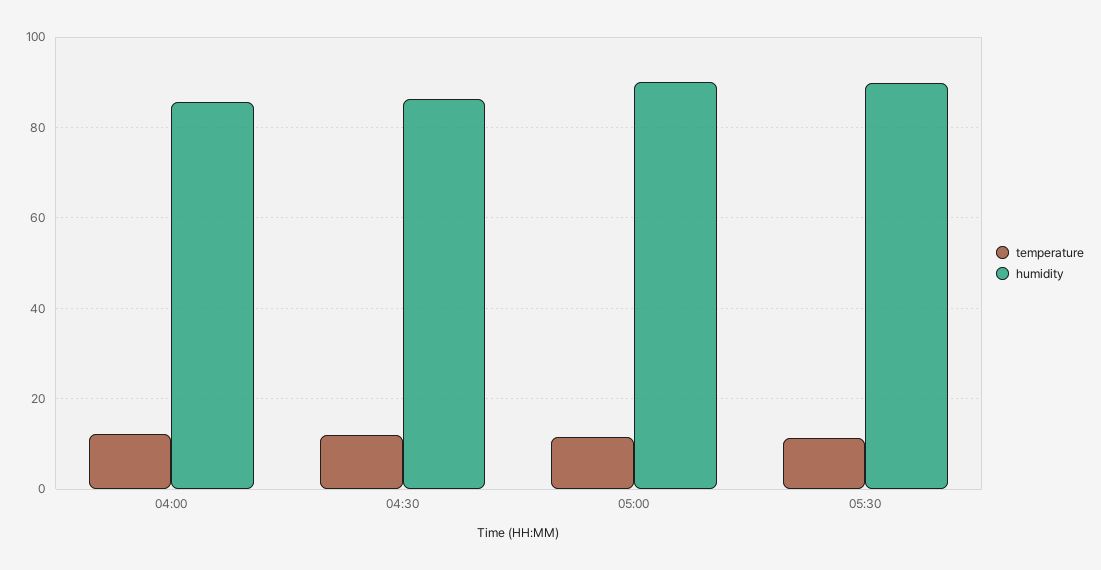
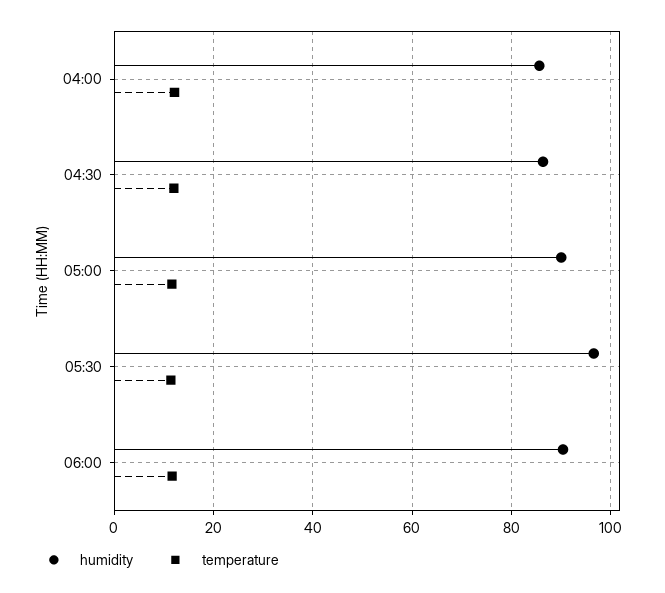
humidity, 05:30: 90 -> 96
humidity, 06:00: none -> 90
temperature, 06:00: none -> 12

